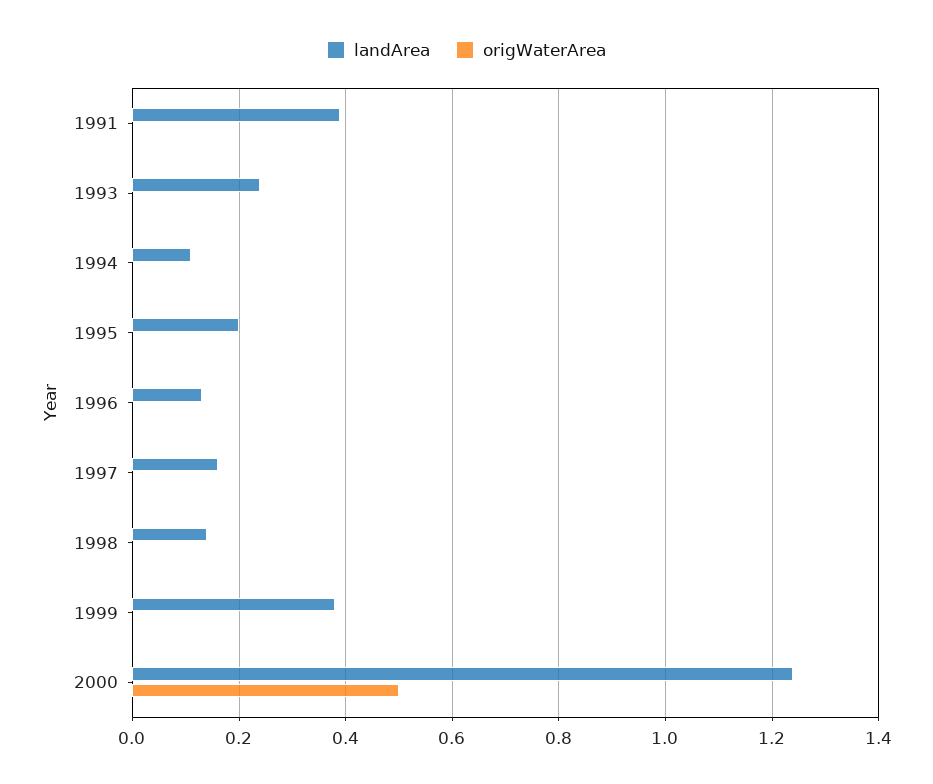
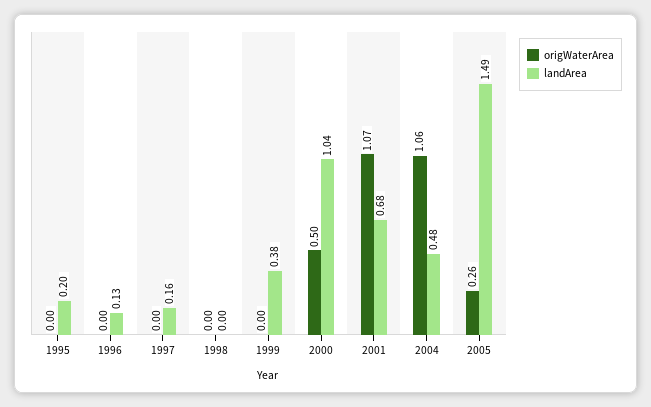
landArea, 1991: 0.4 -> none
origWaterArea, 1991: 0 -> none
landArea, 1993: 0.25 -> none
origWaterArea, 1993: 0 -> none
landArea, 1994: 0.1 -> none
origWaterArea, 1994: 0 -> none
landArea, 1998: 0.15 -> 0
landArea, 2000: 1.25 -> 1.04
origWaterArea, 2001: none -> 1.07
landArea, 2001: none -> 0.68
origWaterArea, 2004: none -> 1.06
landArea, 2004: none -> 0.48
origWaterArea, 2005: none -> 0.26
landArea, 2005: none -> 1.49

